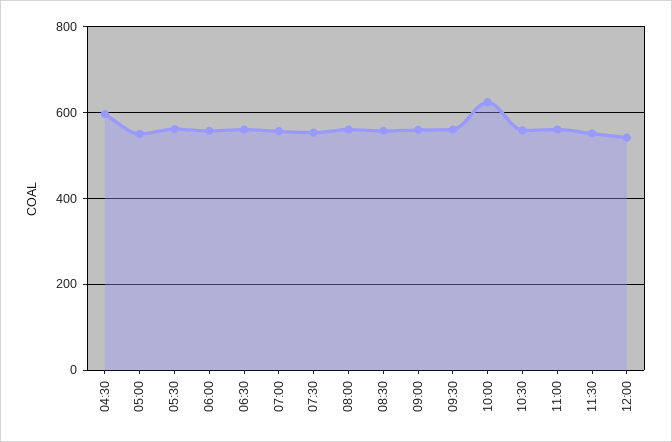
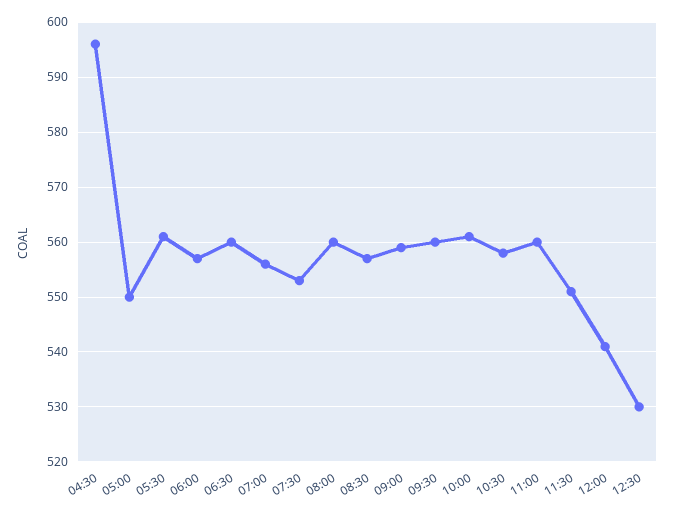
10:00: 620 -> 560
12:30: none -> 530

